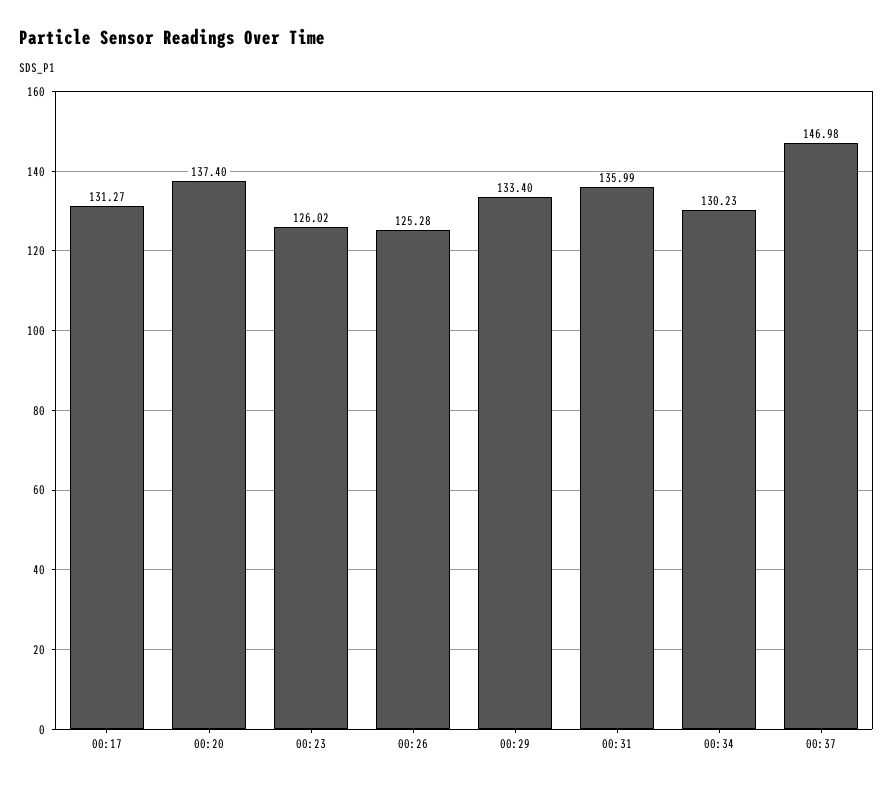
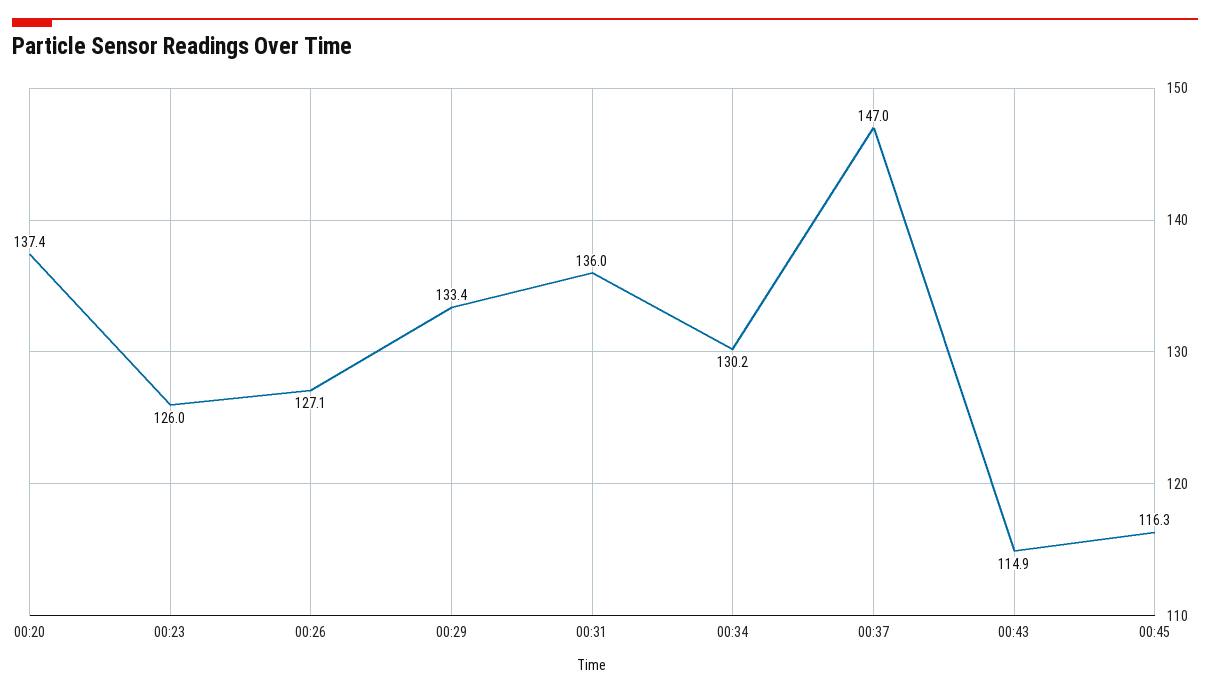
00:17: 131.27 -> none
00:26: 125.28 -> 127.1
00:43: none -> 114.9
00:45: none -> 116.3

